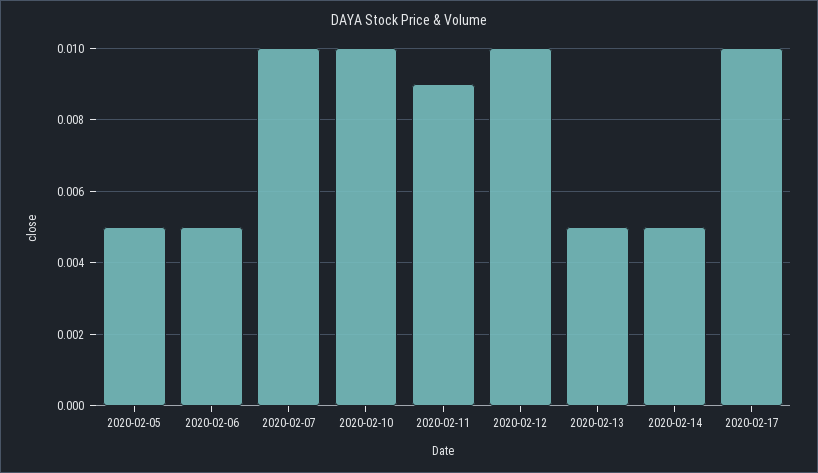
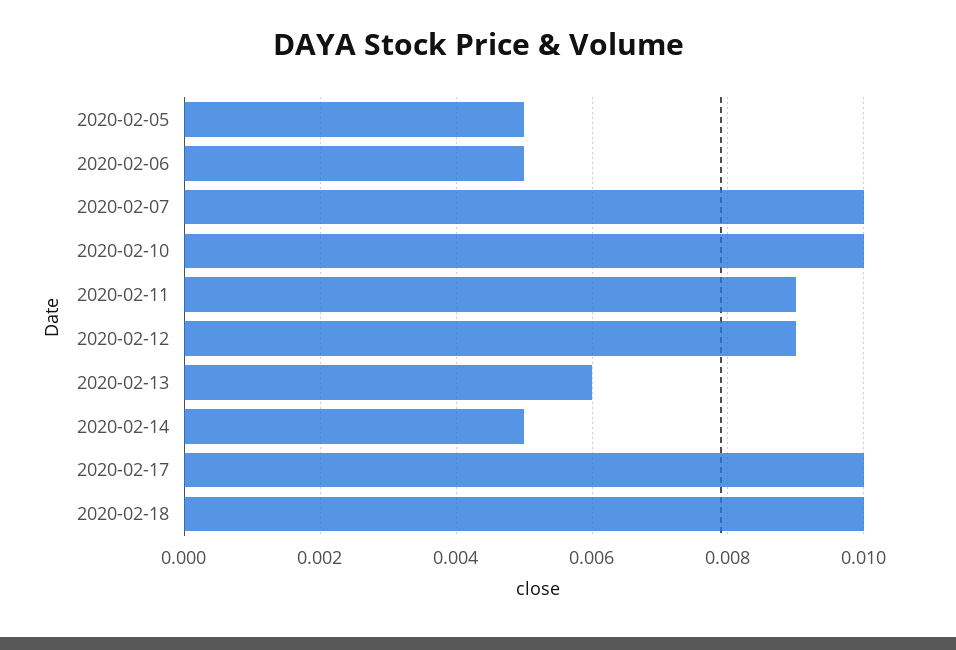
2020-02-12: 0.01 -> 0.009
2020-02-13: 0.005 -> 0.006
2020-02-18: none -> 0.01

